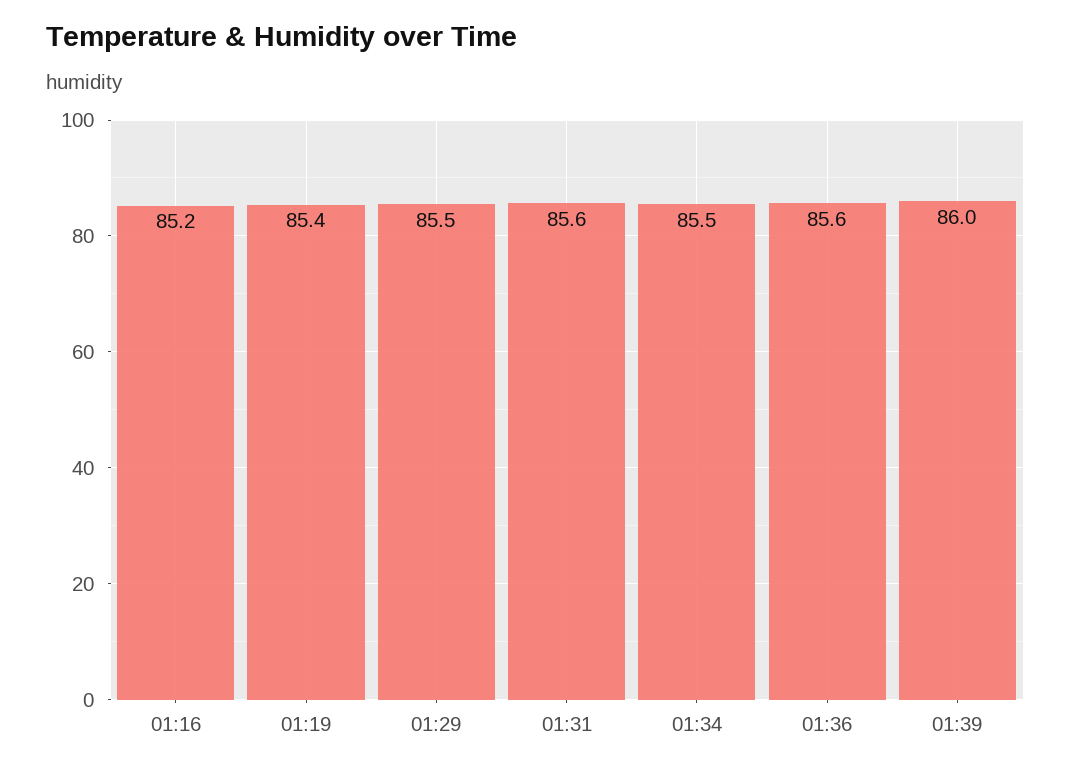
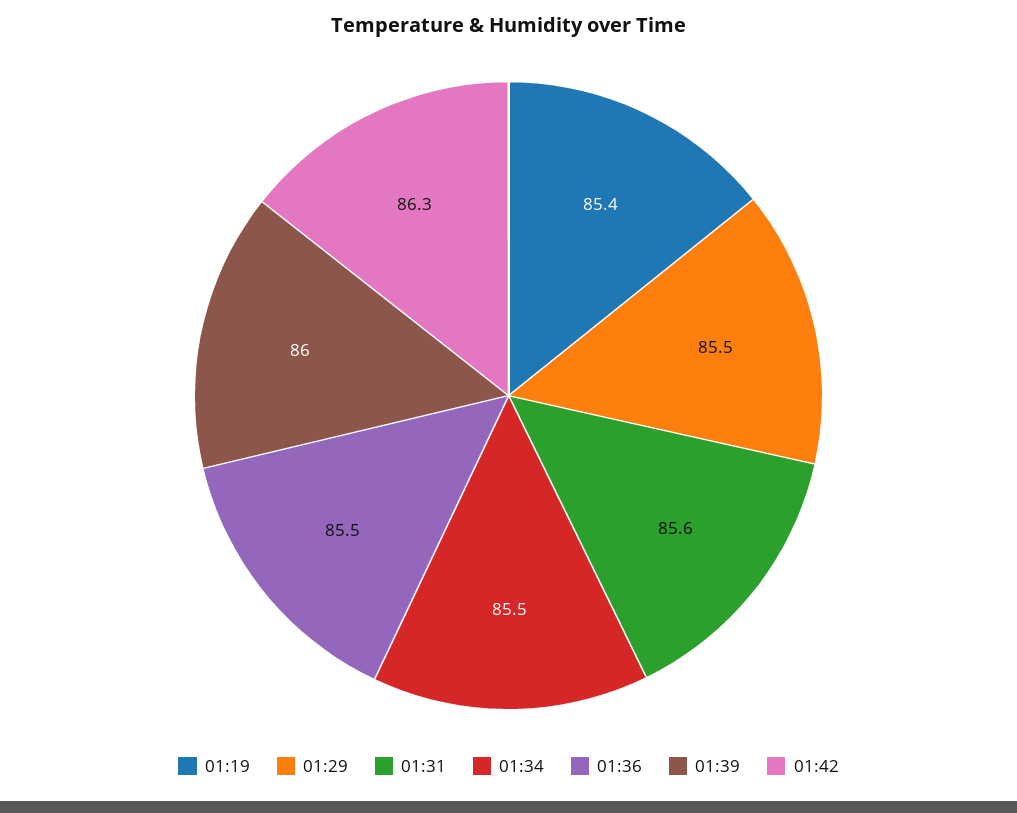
01:16: 85.2 -> none
01:36: 85.6 -> 85.5
01:42: none -> 86.3

